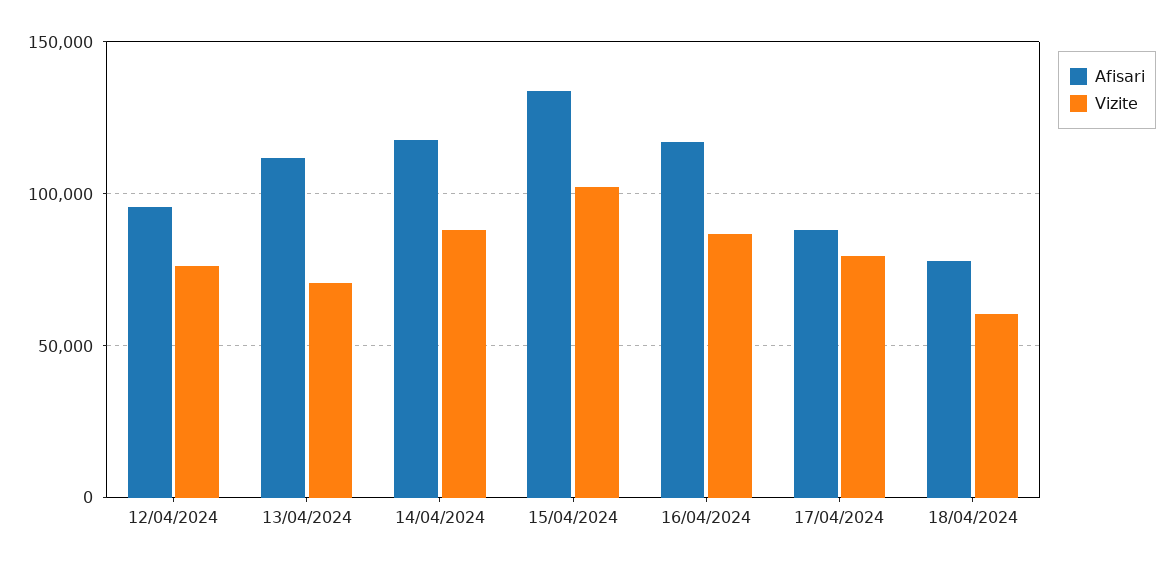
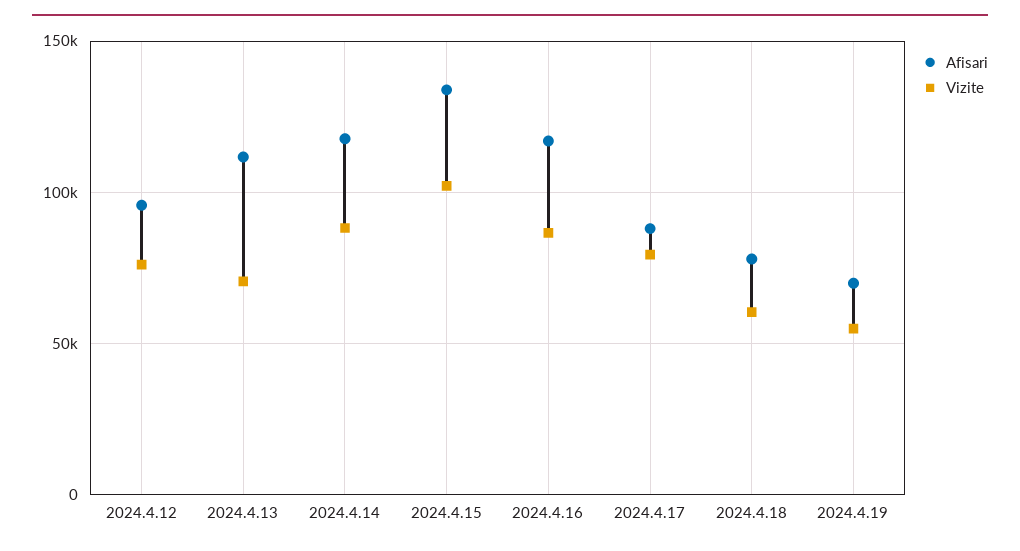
Afisari, 2024.4.19: none -> 70000
Vizite, 2024.4.19: none -> 55000

